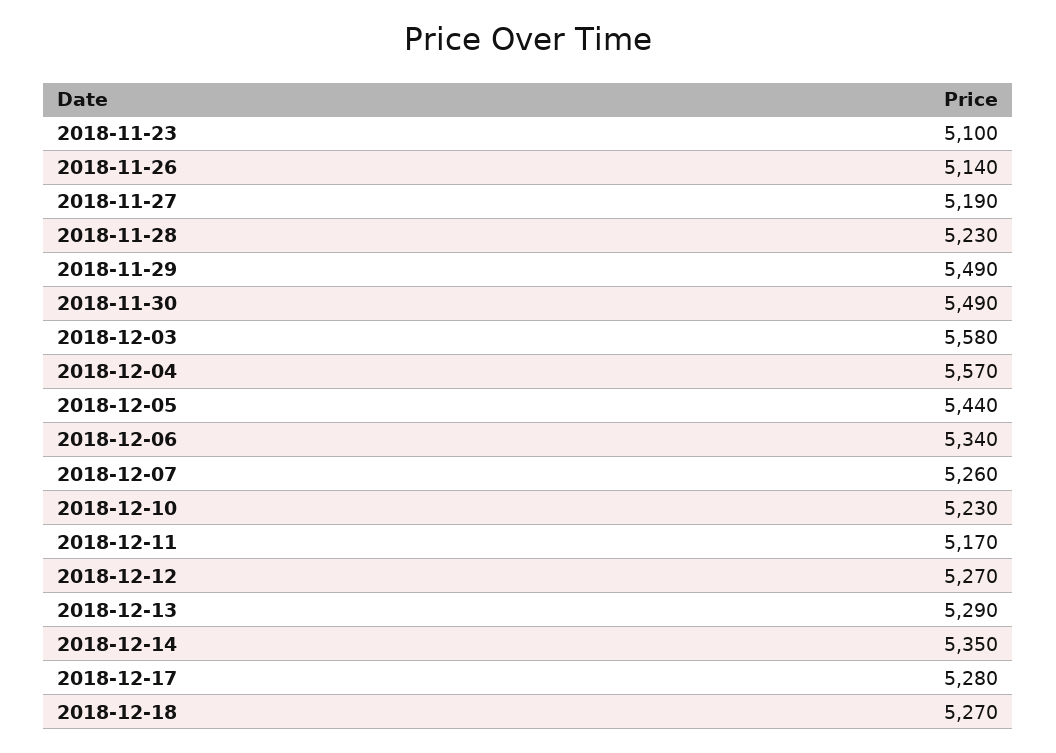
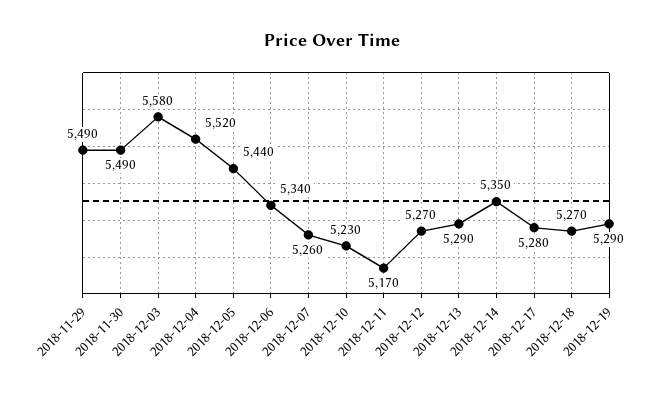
2018-11-23: 5100 -> none
2018-11-26: 5140 -> none
2018-11-27: 5190 -> none
2018-11-28: 5230 -> none
2018-12-04: 5570 -> 5520
2018-12-19: none -> 5290

